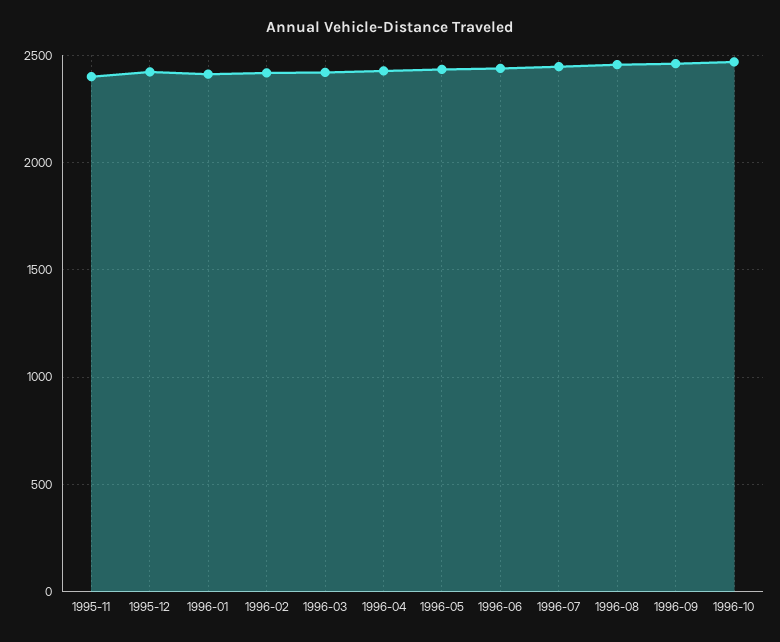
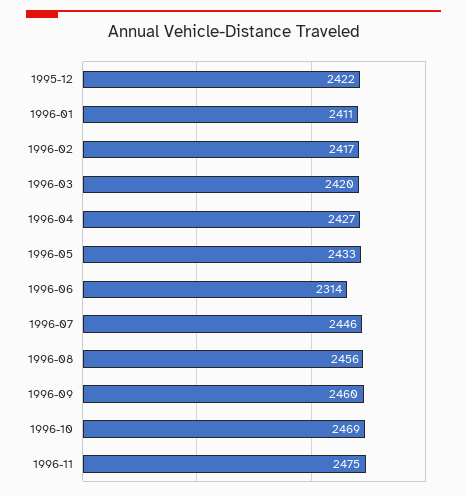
1995-11: 2400 -> none
1996-06: 2450 -> 2314
1996-11: none -> 2475

